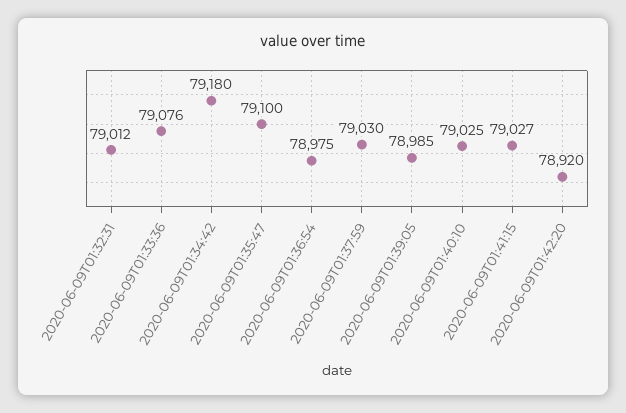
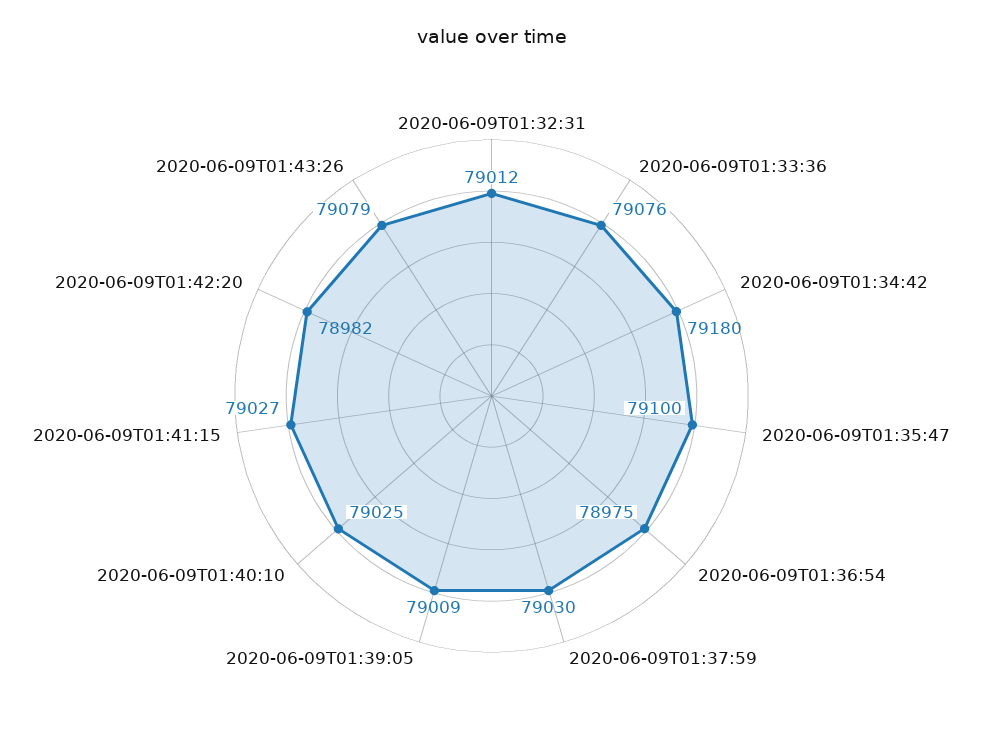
2020-06-09T01:39:05: 78985 -> 79009
2020-06-09T01:42:20: 78920 -> 78982
2020-06-09T01:43:26: none -> 79079

